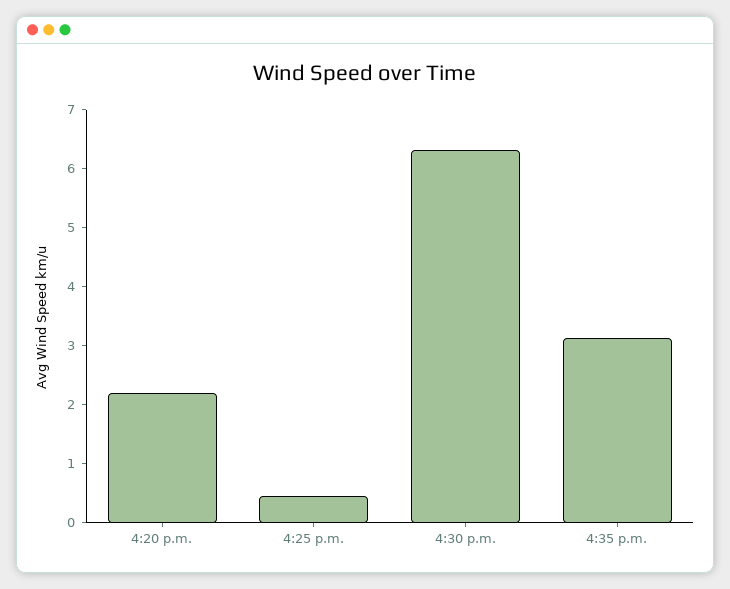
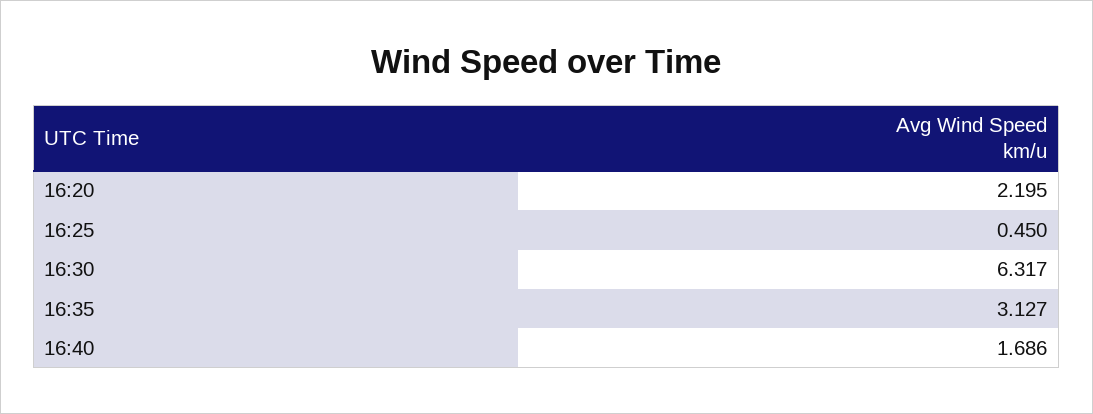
16:40: none -> 1.686

